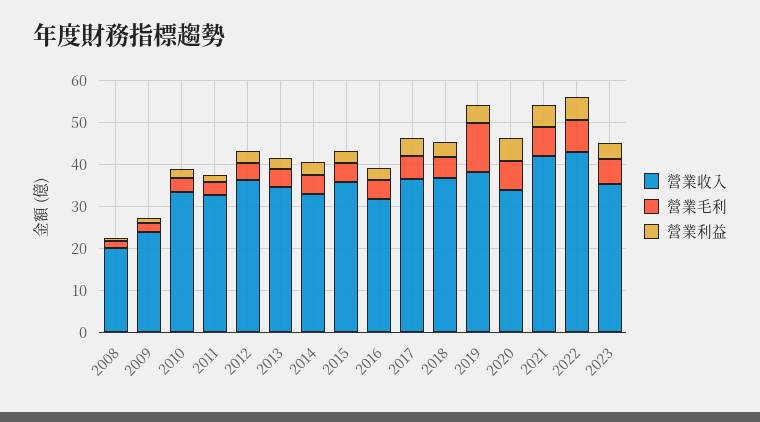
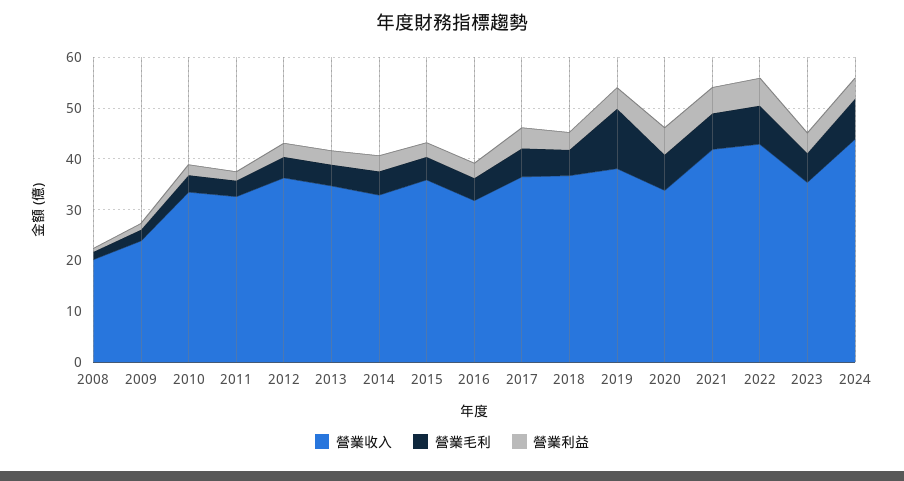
營業收入, 2024: none -> 44
營業毛利, 2024: none -> 8
營業利益, 2024: none -> 4

